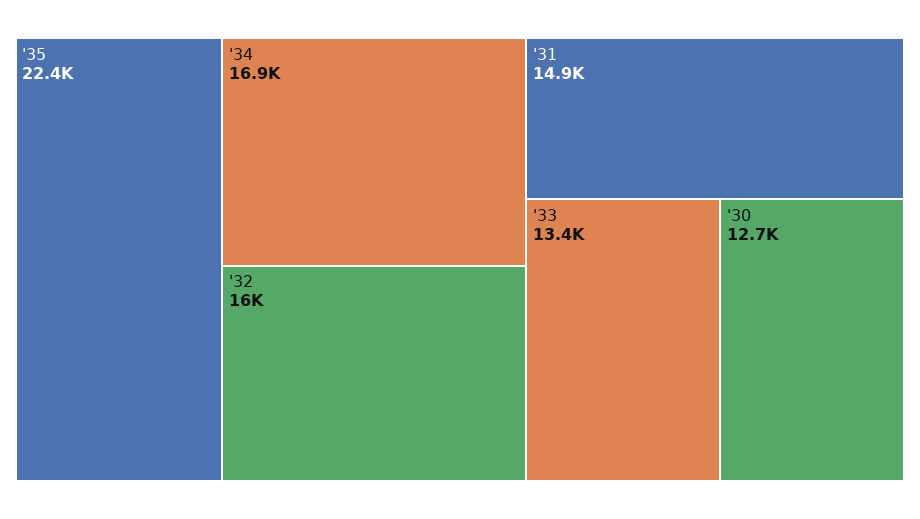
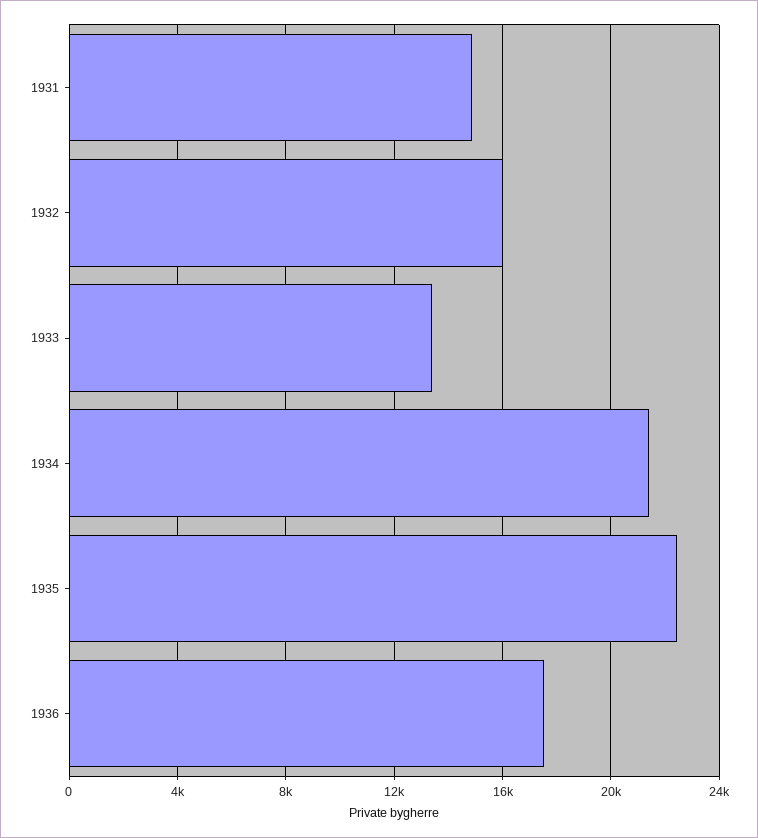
'34: 16900 -> 21500
'30: 12700 -> none
1936: none -> 17500

